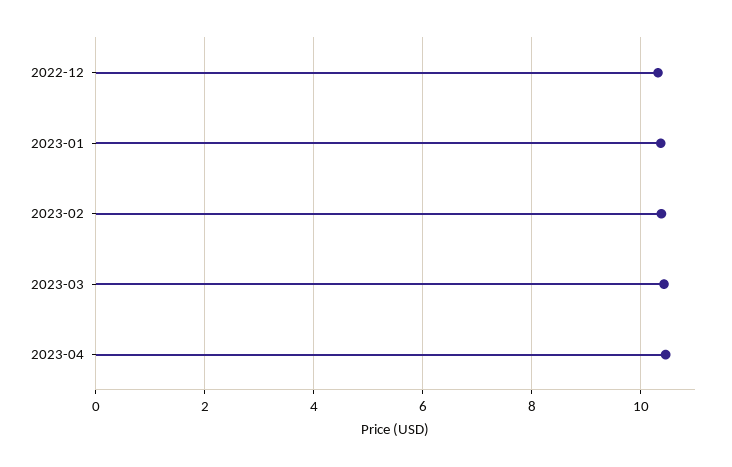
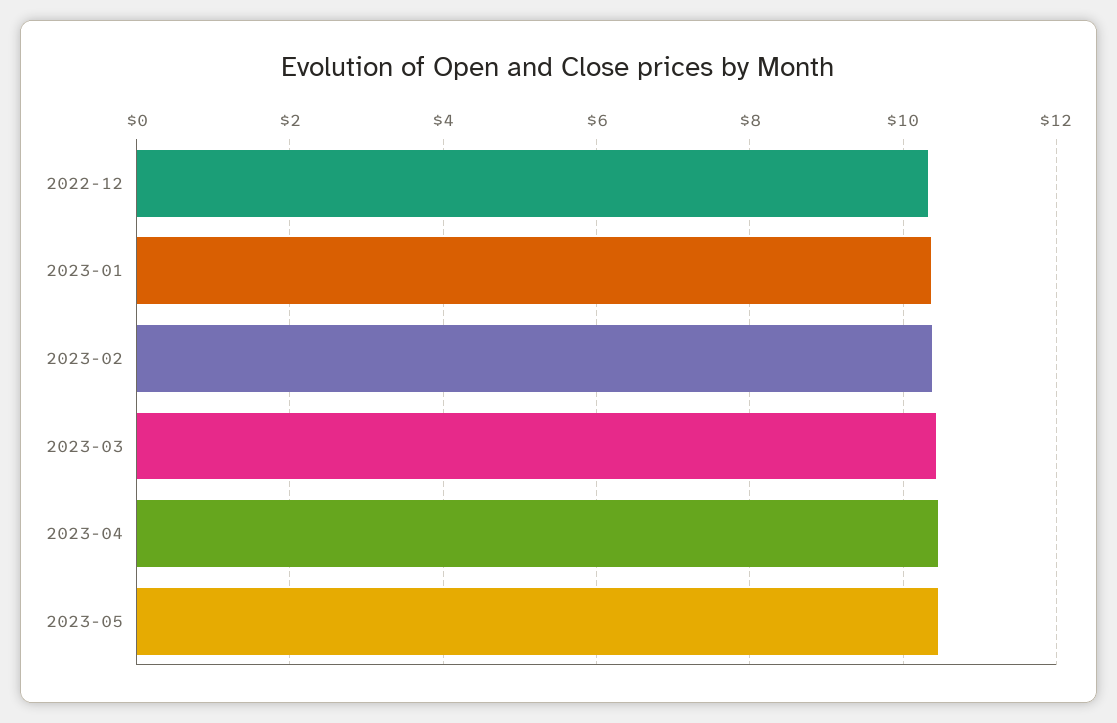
2023-05: none -> 10.4

